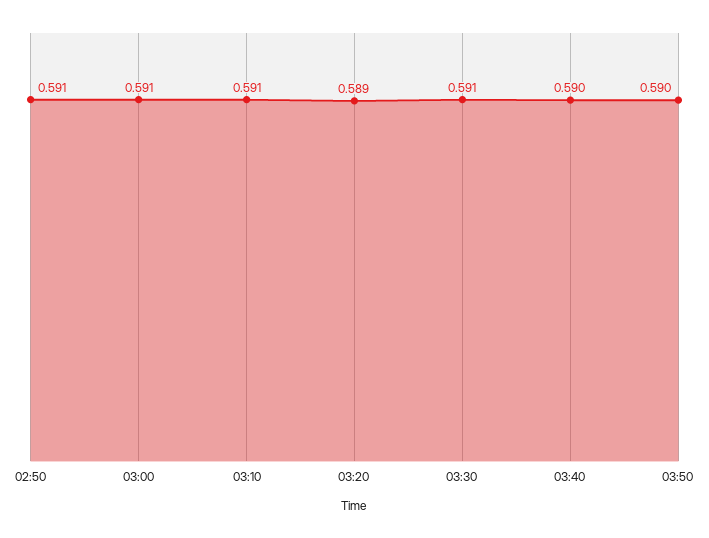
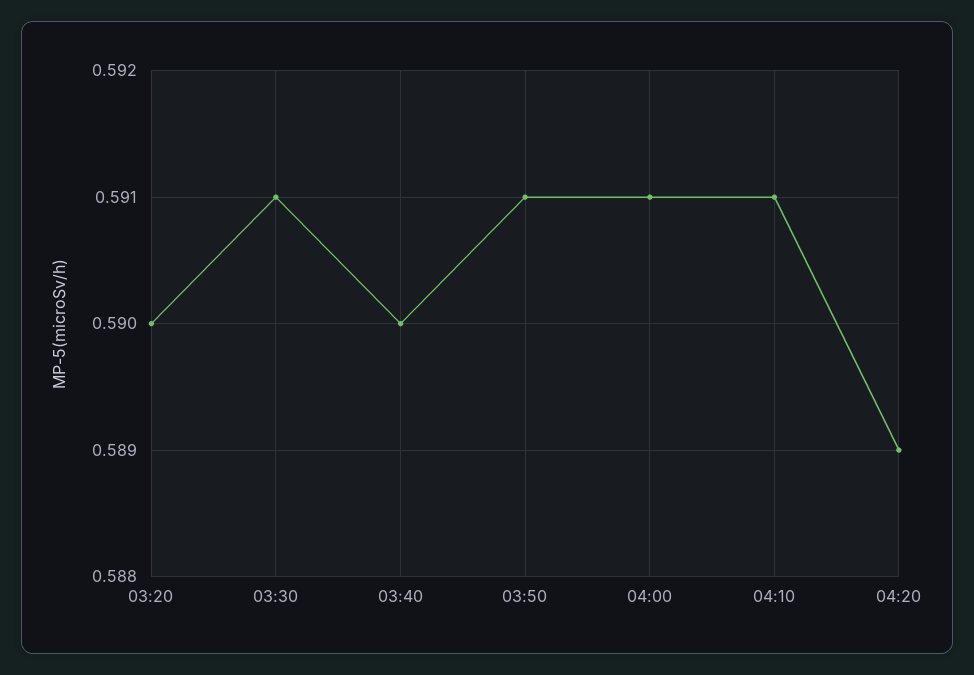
02:50: 0.591 -> none
03:00: 0.591 -> none
03:10: 0.591 -> none
03:20: 0.589 -> 0.59
03:50: 0.59 -> 0.591
04:00: none -> 0.591
04:10: none -> 0.591
04:20: none -> 0.589

